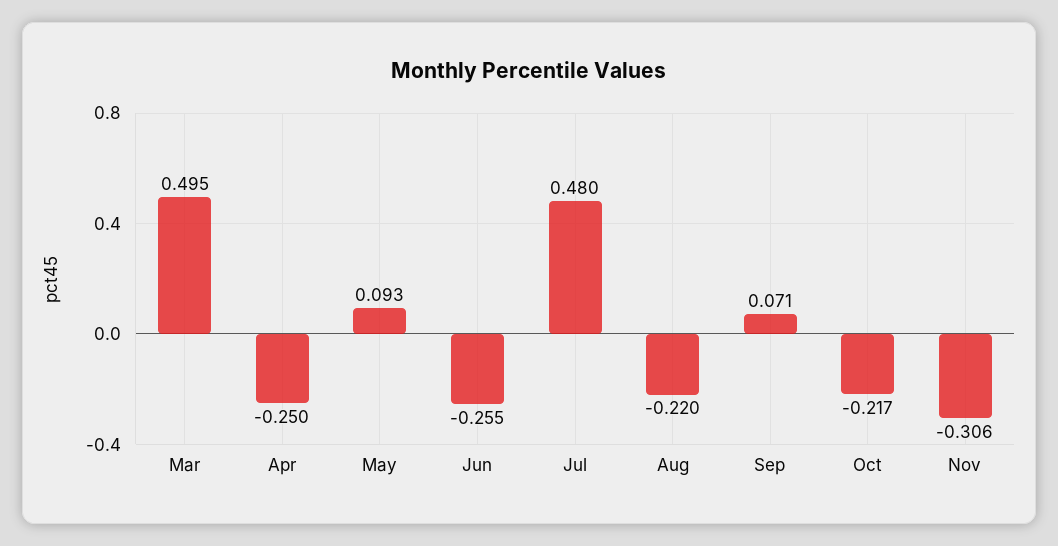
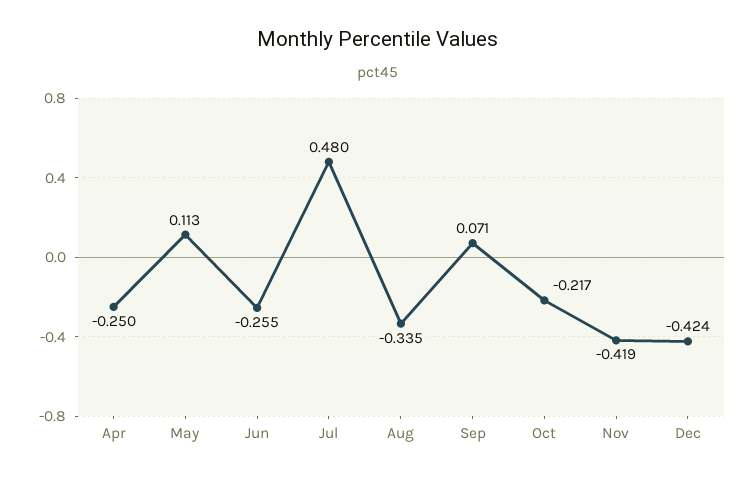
Mar: 0.495 -> none
May: 0.093 -> 0.113
Aug: -0.22 -> -0.335
Nov: -0.306 -> -0.419
Dec: none -> -0.424

